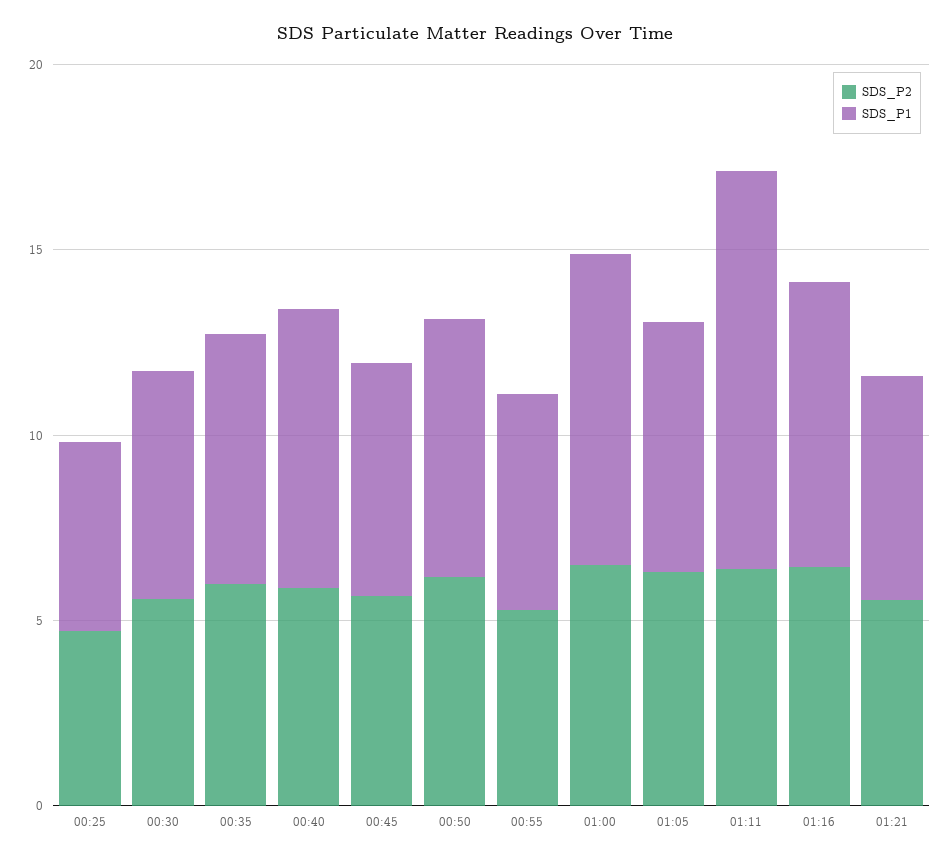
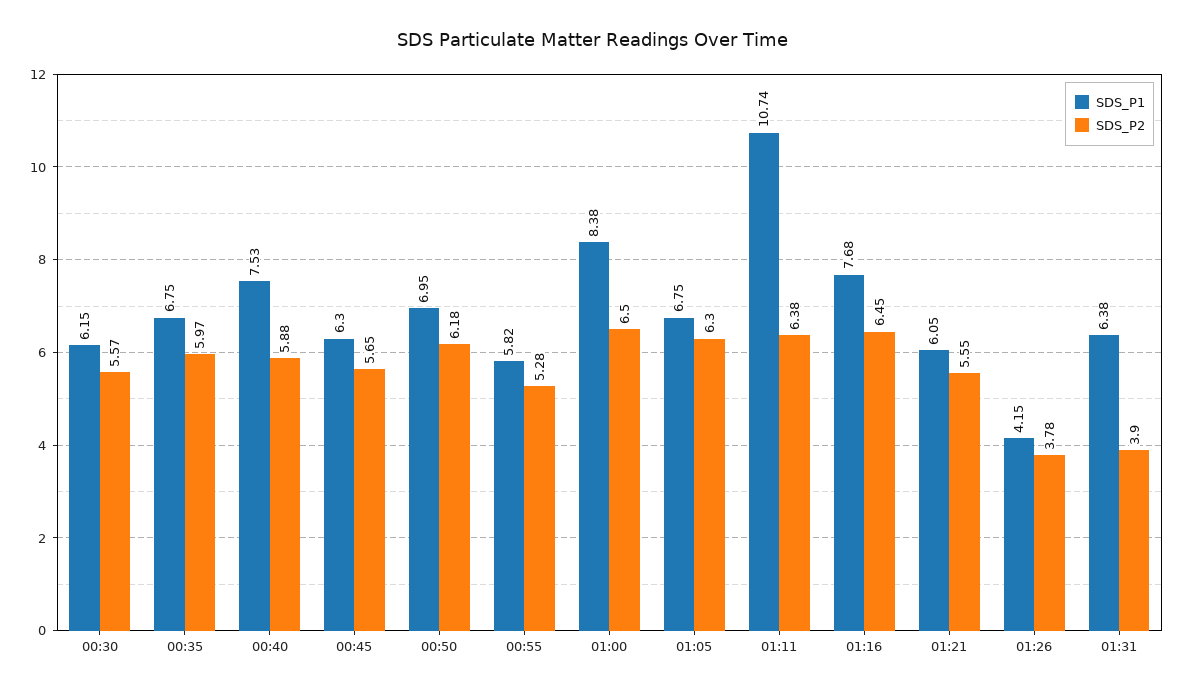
SDS_P2, 00:25: 5 -> none
SDS_P1, 00:25: 5 -> none
SDS_P1, 01:26: none -> 4.15
SDS_P2, 01:26: none -> 3.78
SDS_P1, 01:31: none -> 6.38
SDS_P2, 01:31: none -> 3.9

